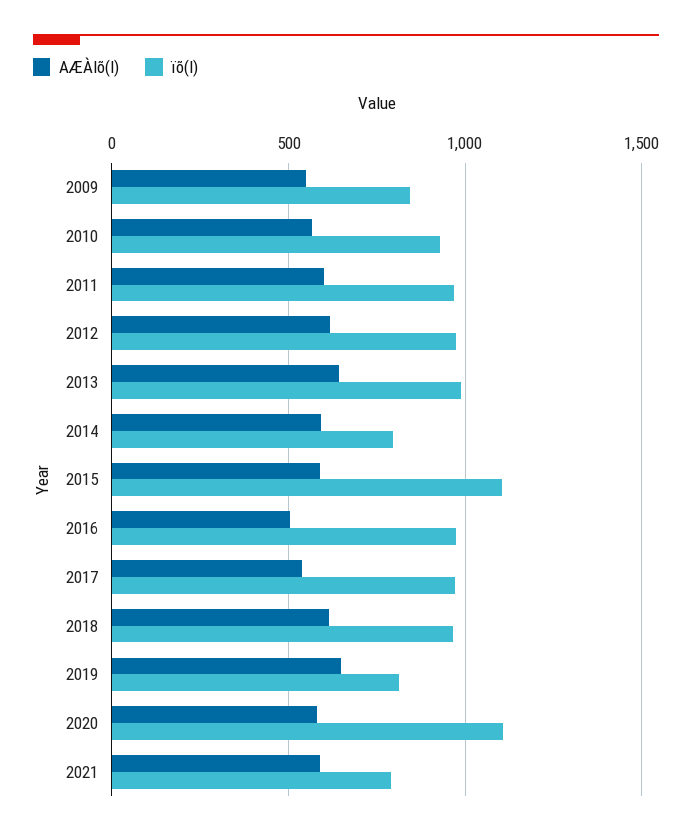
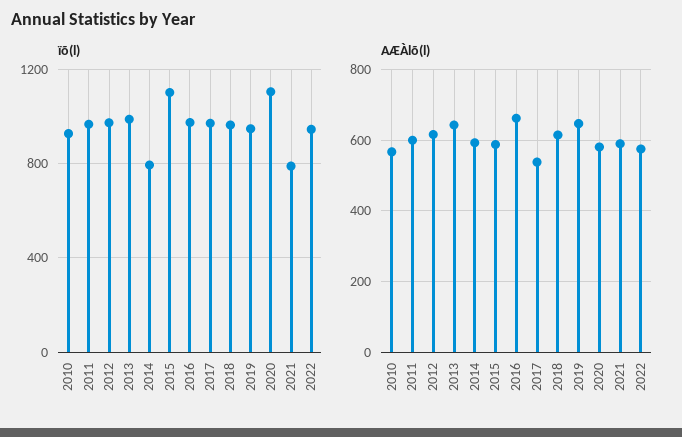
AÆÀlõ(l), 2009: 550 -> none
ïõ(l), 2009: 850 -> none
AÆÀlõ(l), 2016: 500 -> 660
ïõ(l), 2019: 800 -> 950
ïõ(l), 2022: none -> 950
AÆÀlõ(l), 2022: none -> 580

